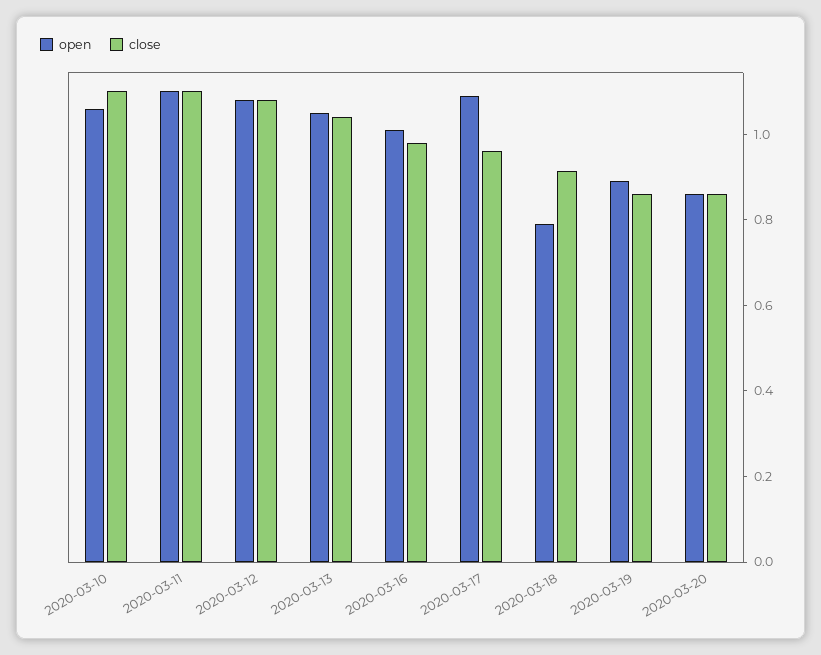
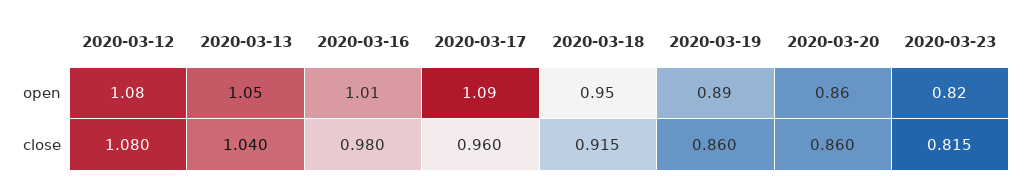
open, 2020-03-10: 1.05 -> none
close, 2020-03-10: 1.1 -> none
open, 2020-03-11: 1.1 -> none
close, 2020-03-11: 1.1 -> none
open, 2020-03-18: 0.8 -> 0.95
open, 2020-03-23: none -> 0.82
close, 2020-03-23: none -> 0.815

